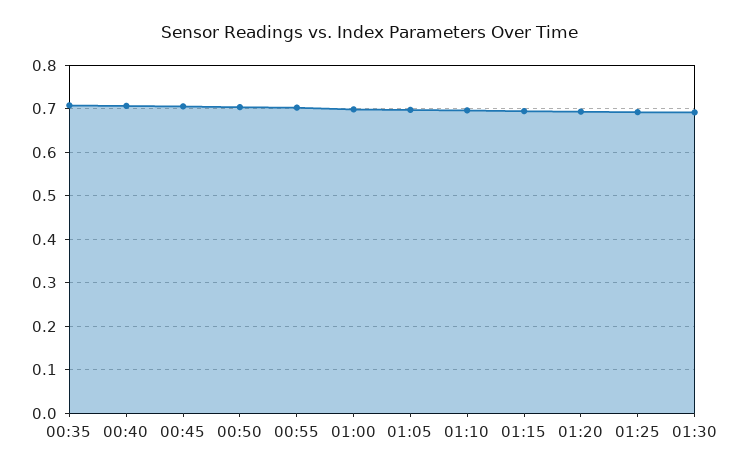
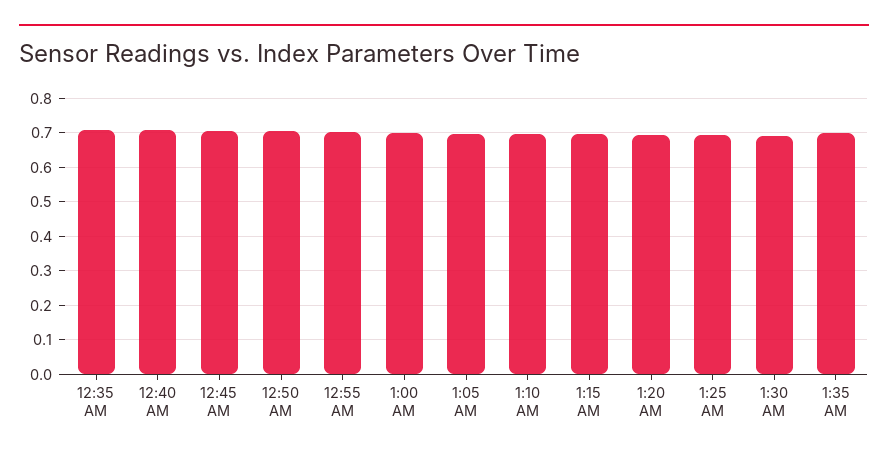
1:35 AM: none -> 0.7

